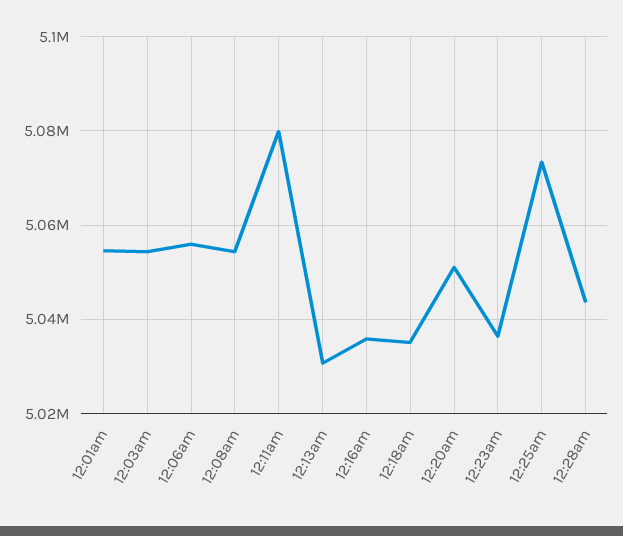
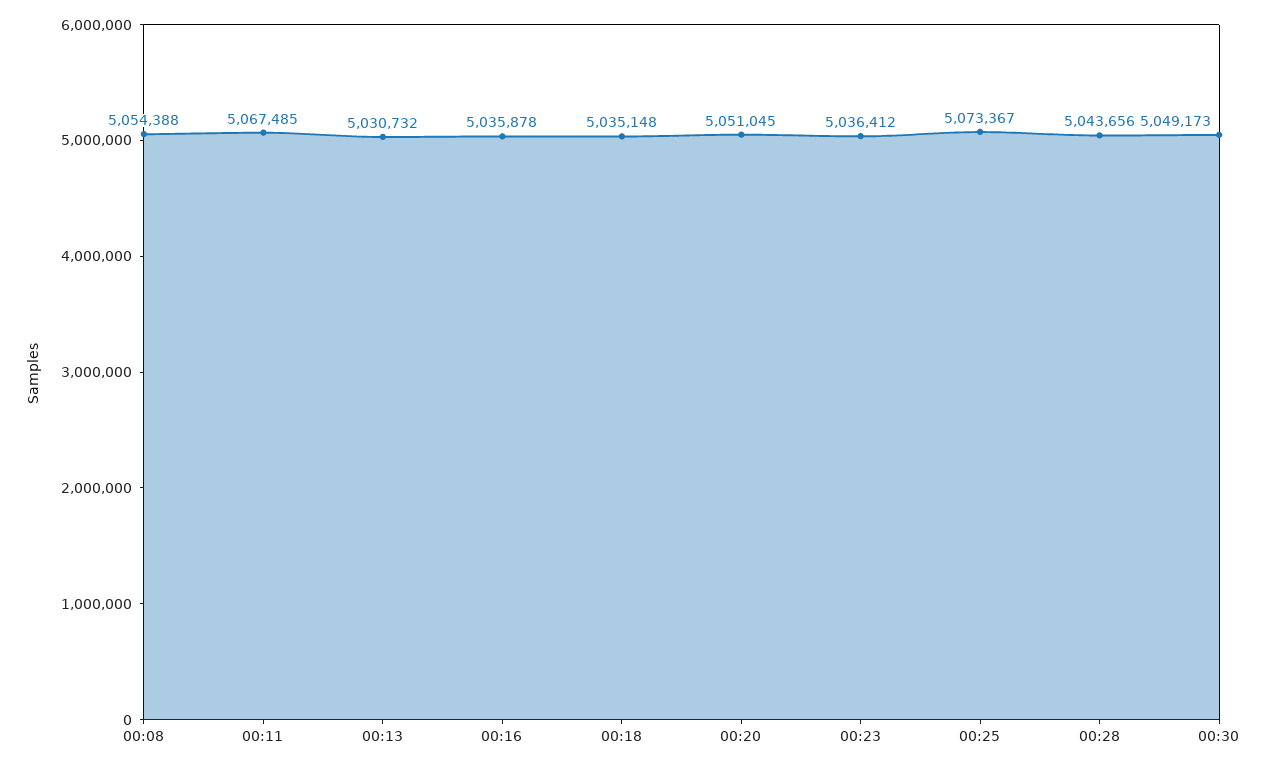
12:01am: 5054000 -> none
12:03am: 5054000 -> none
12:06am: 5056000 -> none
12:11am: 5080000 -> 5067485
00:30: none -> 5049173

